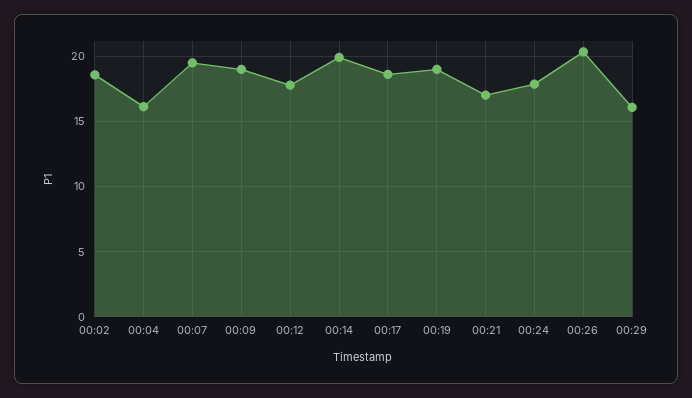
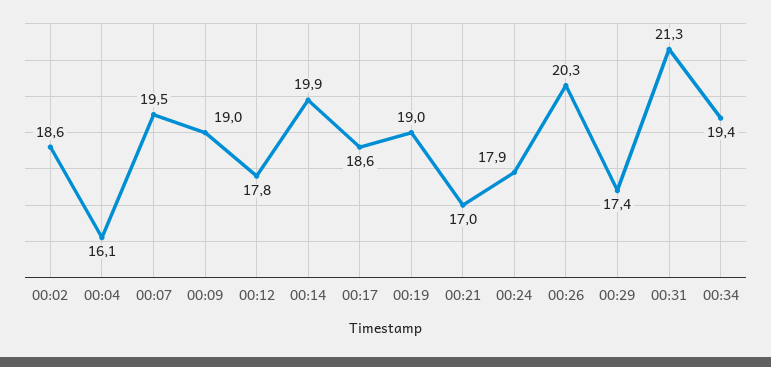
00:29: 16 -> 17.4
00:31: none -> 21.3
00:34: none -> 19.4

